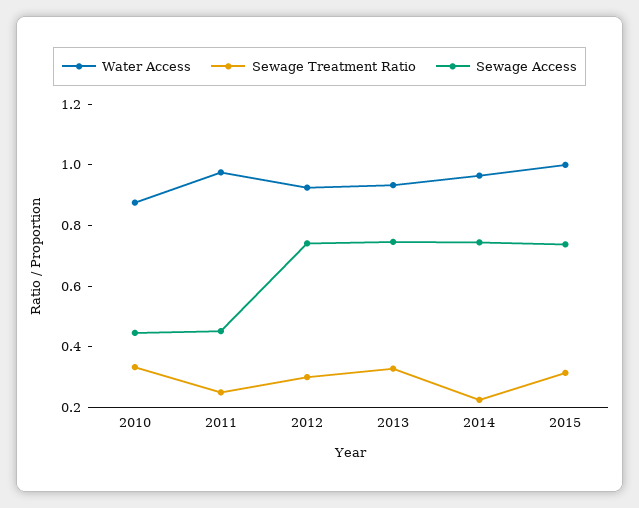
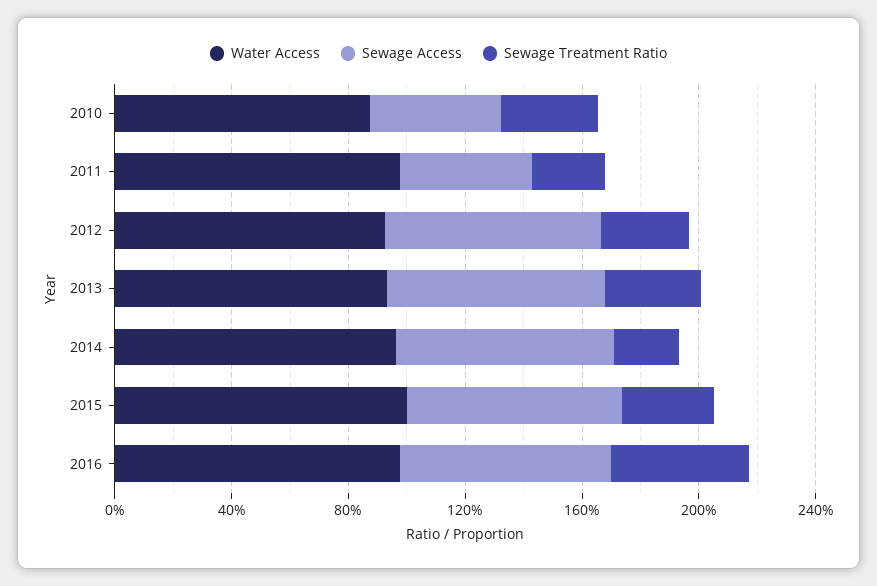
Water Access, 2016: none -> 1
Sewage Access, 2016: none -> 0.7
Sewage Treatment Ratio, 2016: none -> 0.5

